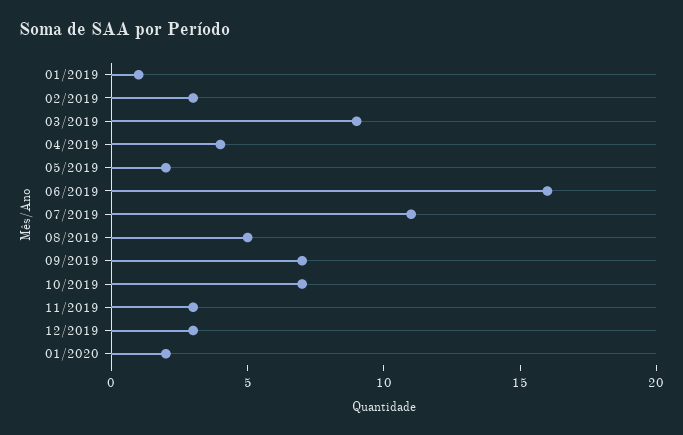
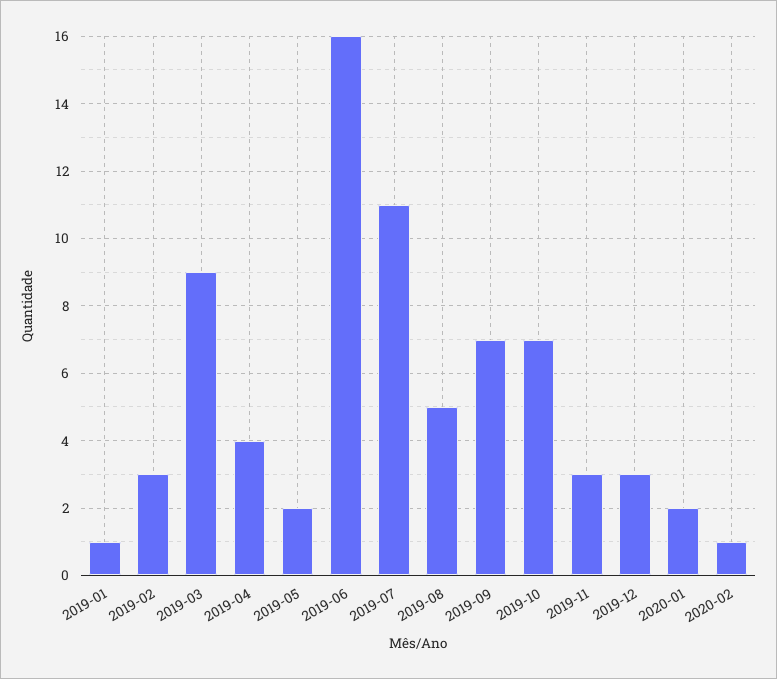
2020-02: none -> 1

